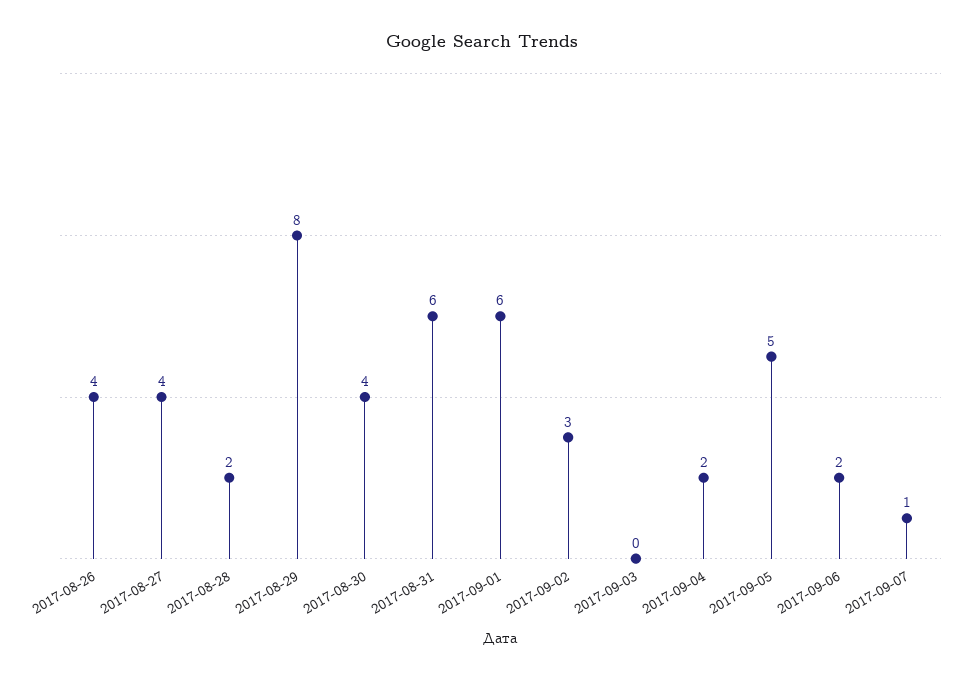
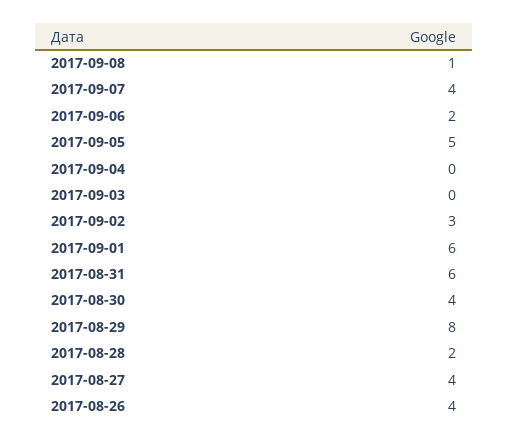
2017-09-04: 2 -> 0
2017-09-07: 1 -> 4
2017-09-08: none -> 1

